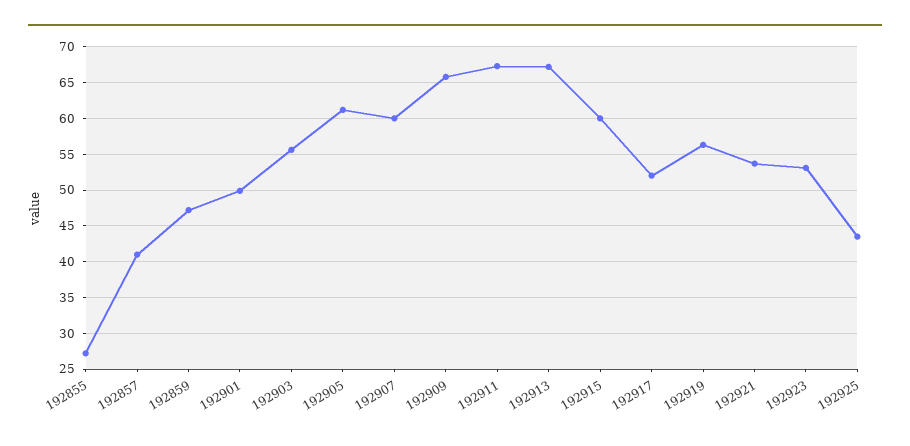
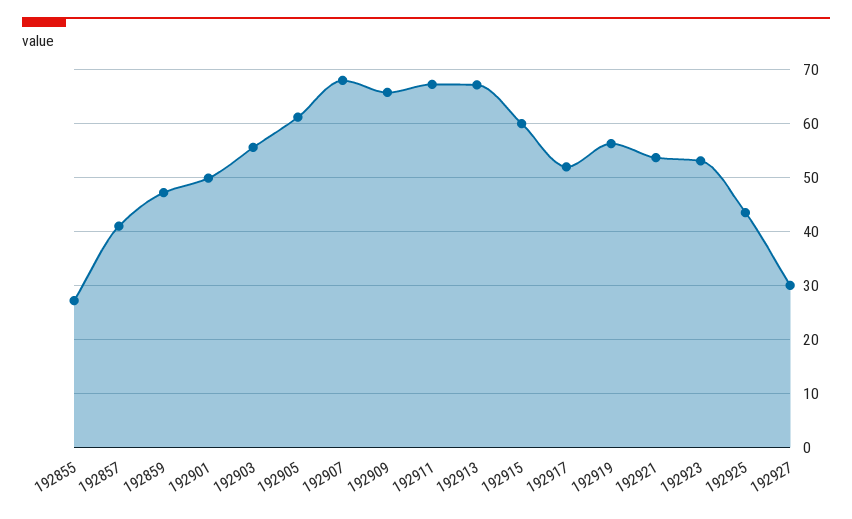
192907: 60 -> 68
192927: none -> 30

